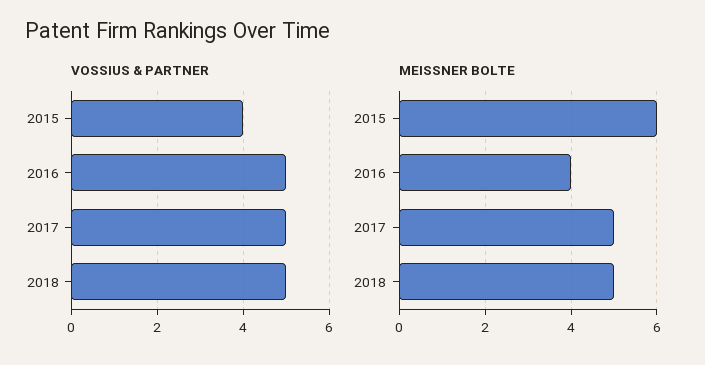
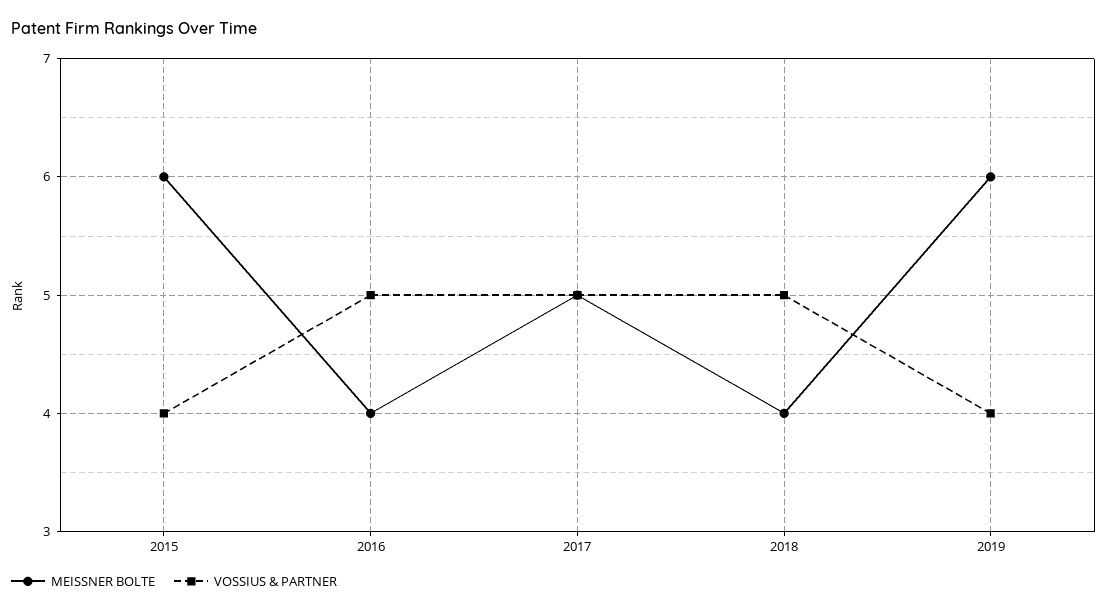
MEISSNER BOLTE, 2018: 5 -> 4
MEISSNER BOLTE, 2019: none -> 6
VOSSIUS & PARTNER, 2019: none -> 4

